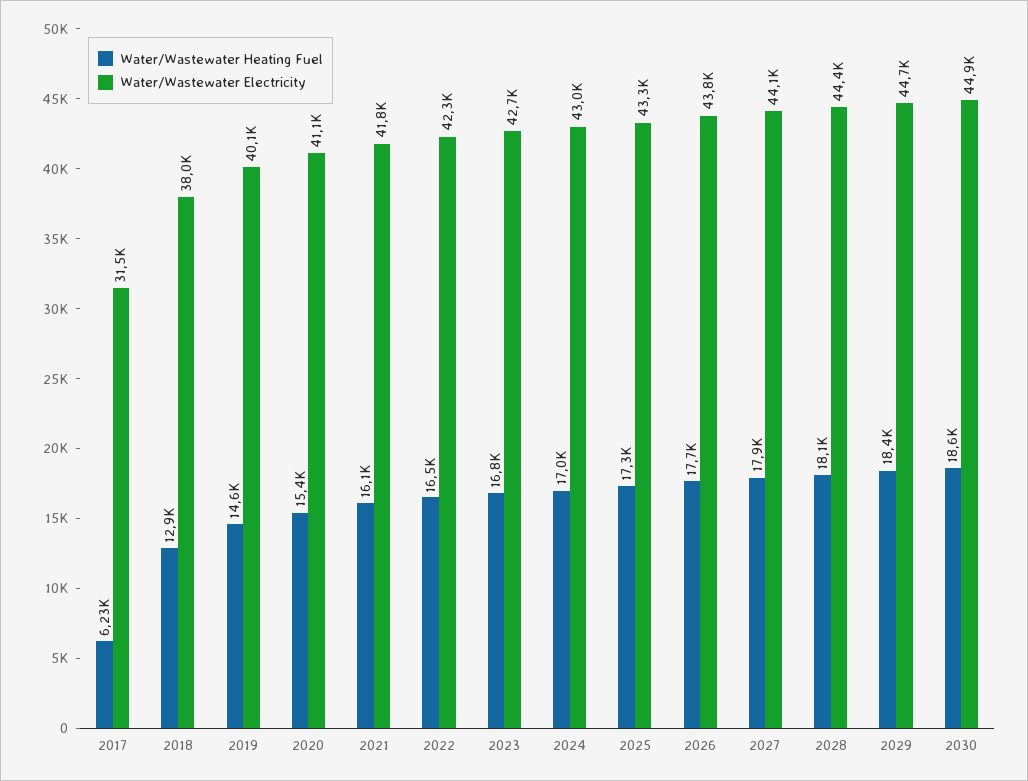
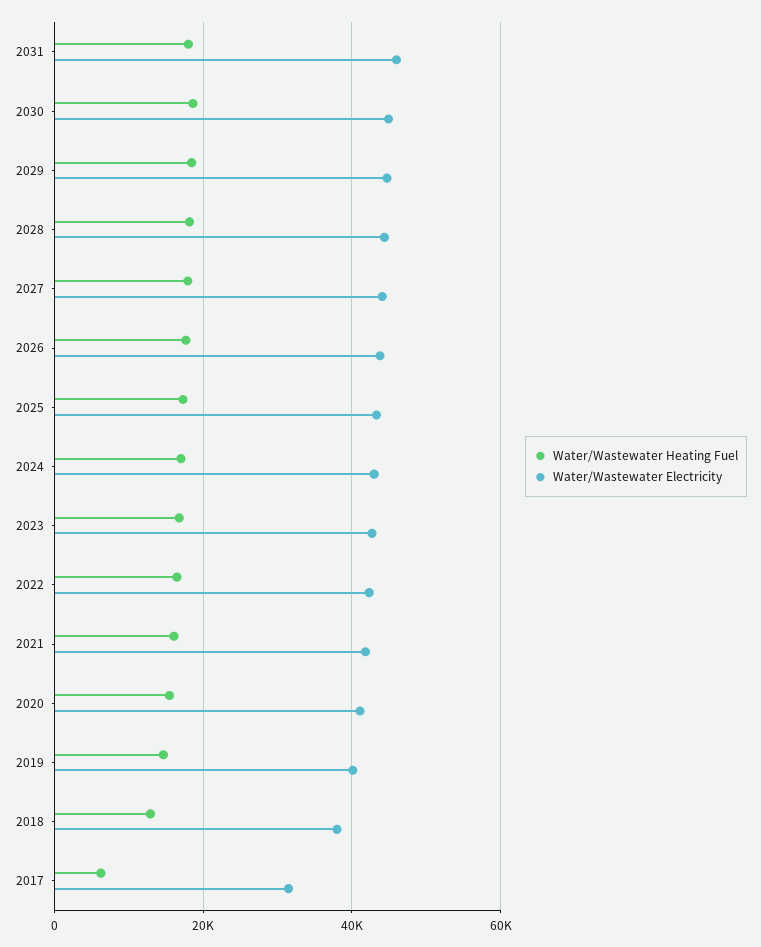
Water/Wastewater Heating Fuel, 2031: none -> 18000
Water/Wastewater Electricity, 2031: none -> 46000

